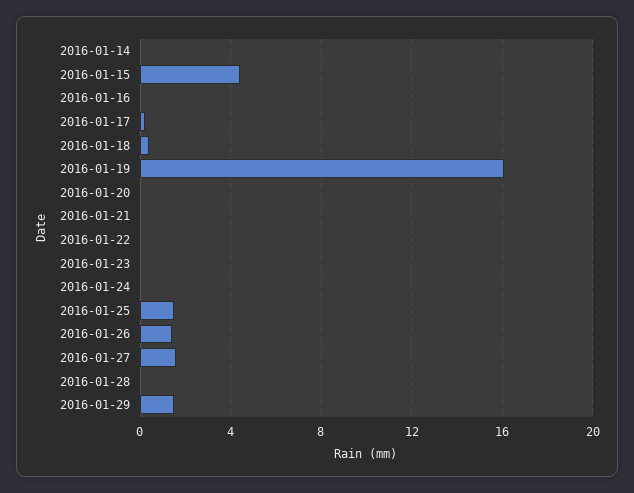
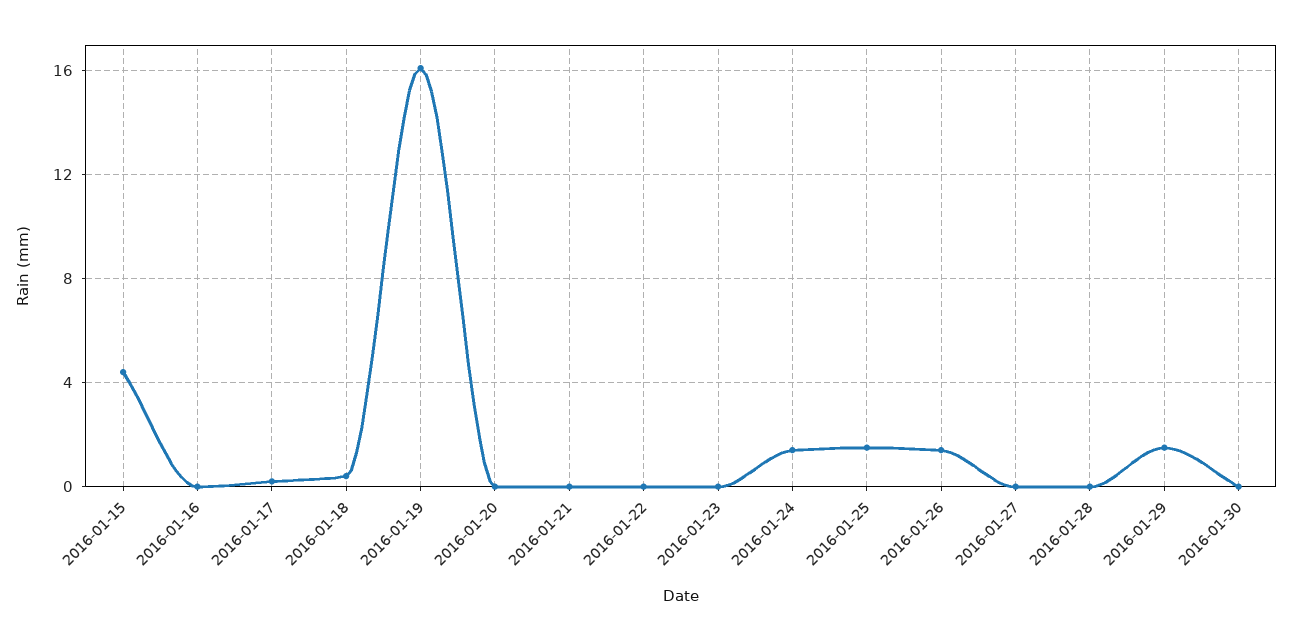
2016-01-14: 0 -> none
2016-01-24: 0 -> 1.5
2016-01-27: 1.5 -> 0
2016-01-30: none -> 0

